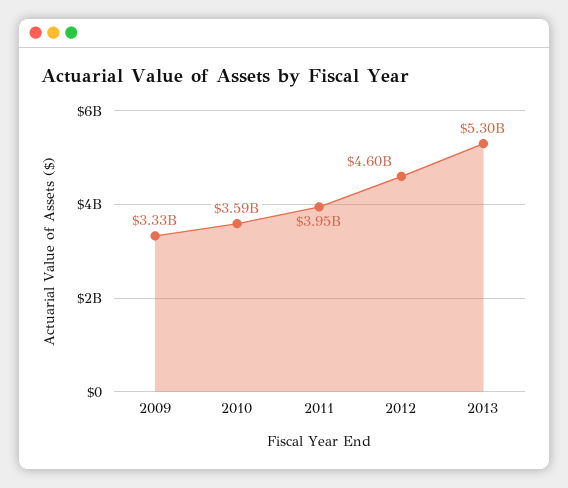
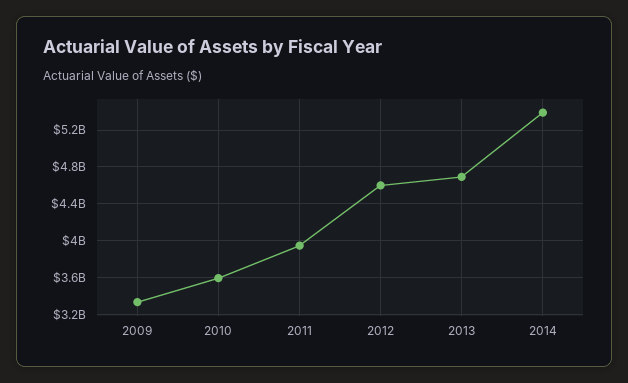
2013: 5300000000 -> 4700000000
2014: none -> 5400000000

